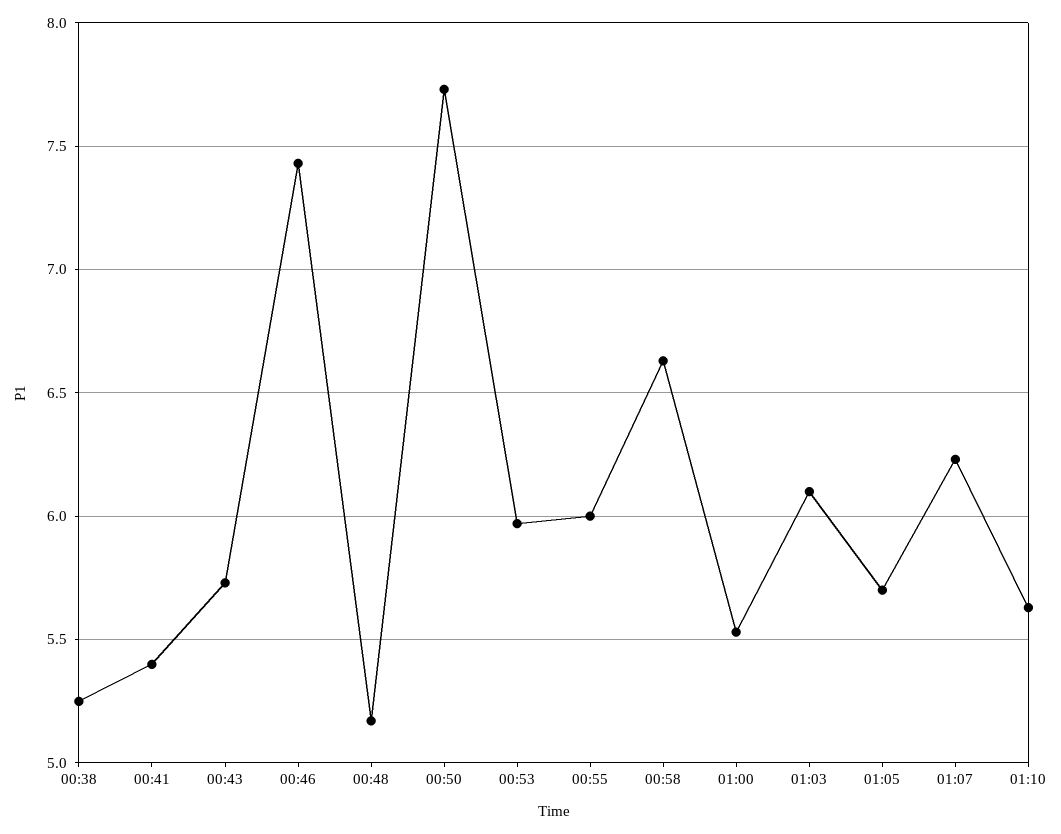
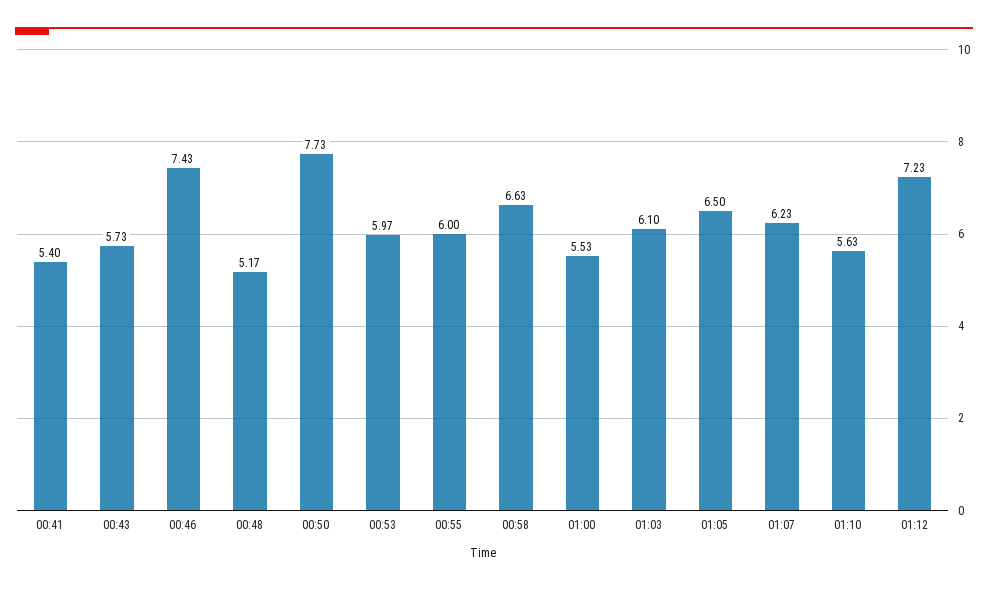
00:38: 5.25 -> none
01:05: 5.7 -> 6.5
01:12: none -> 7.23

